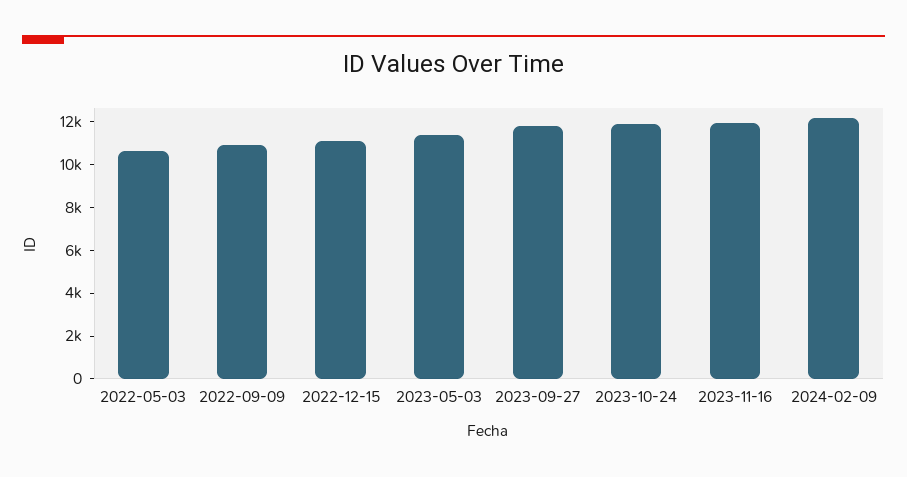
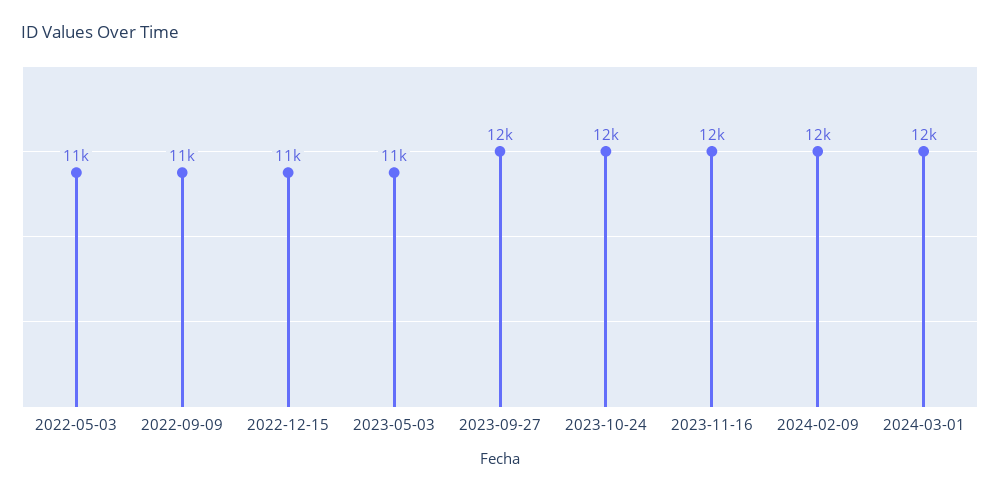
2024-03-01: none -> 12000

